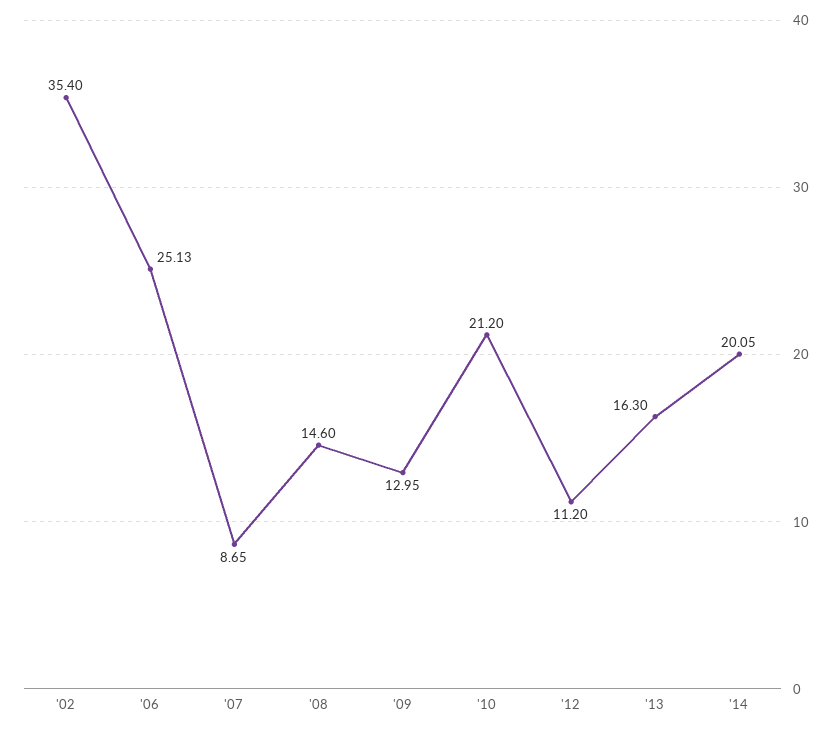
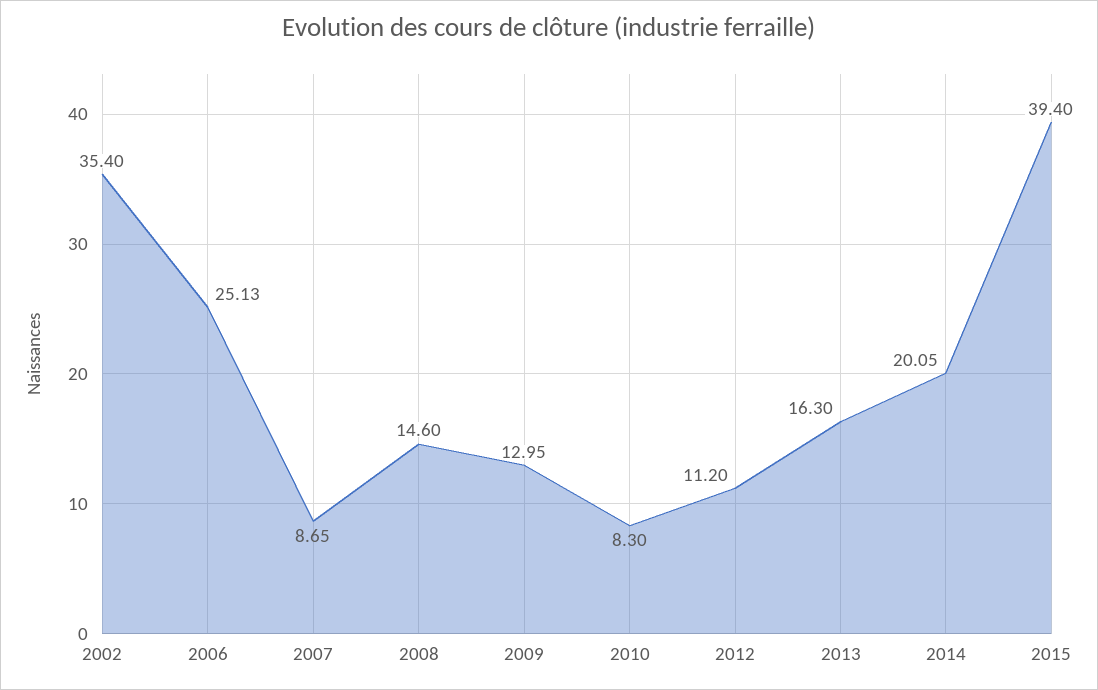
'10: 21.2 -> 8.3
2015: none -> 39.4

